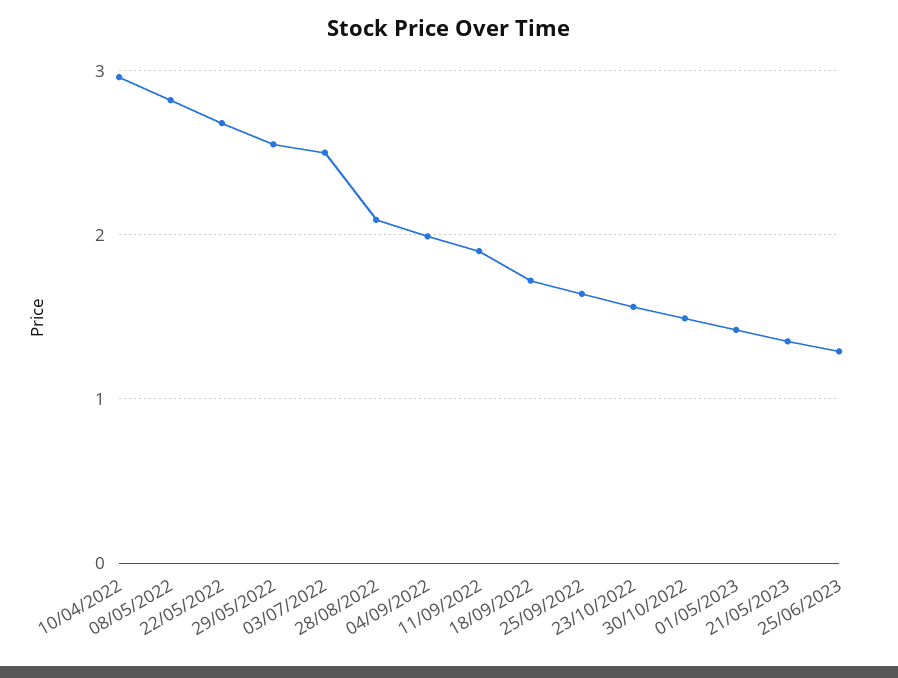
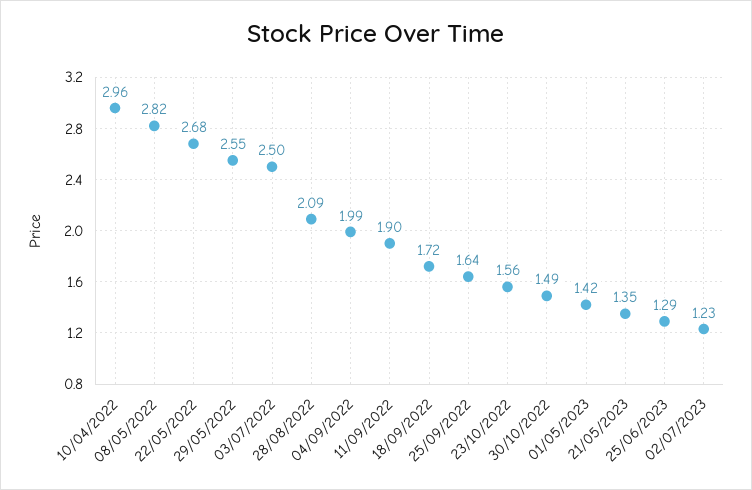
02/07/2023: none -> 1.23

